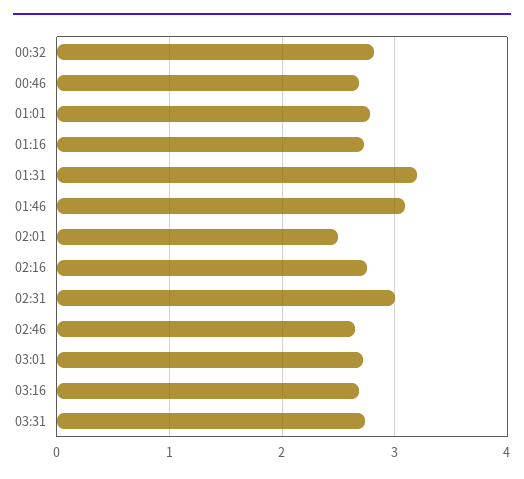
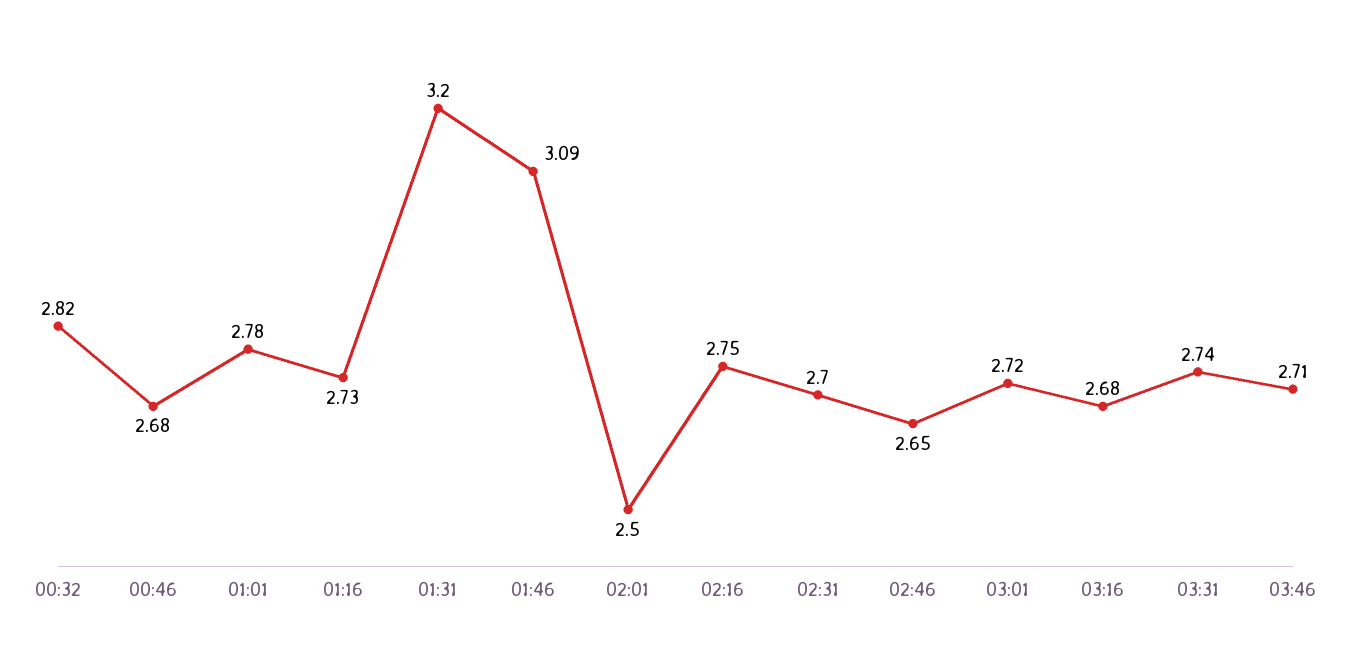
02:31: 3 -> 2.7
03:46: none -> 2.71

